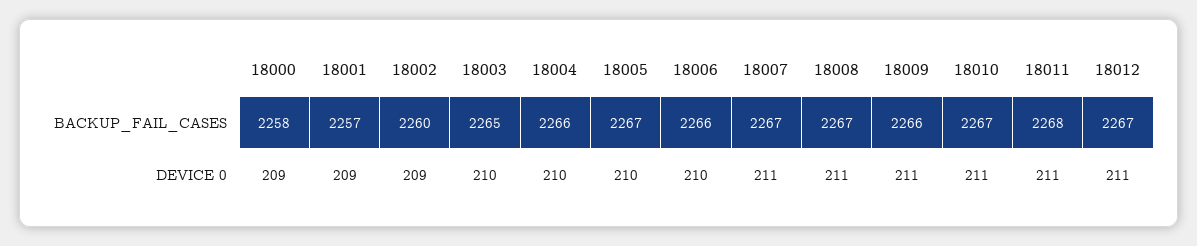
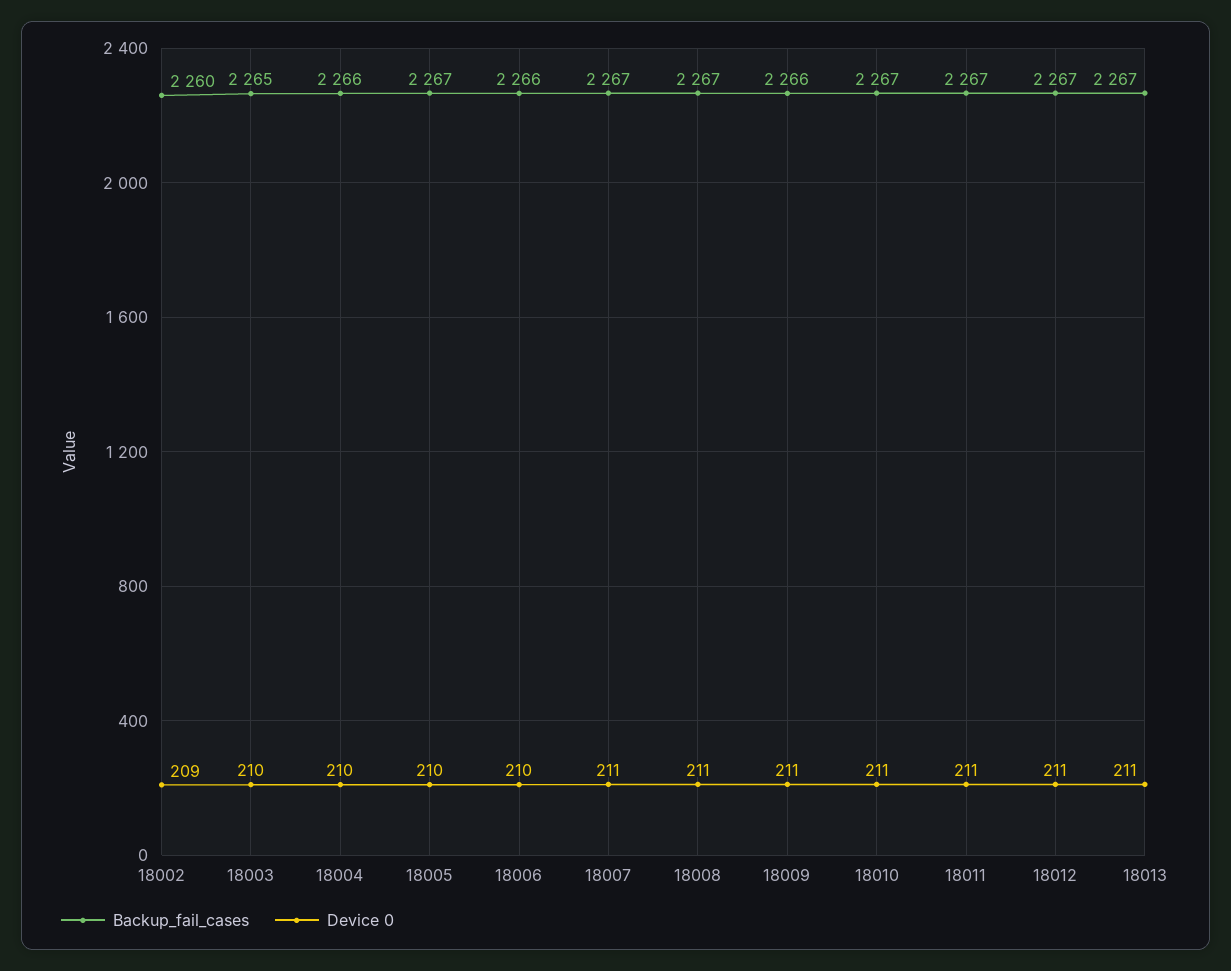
BACKUP_FAIL_CASES, 18000: 2258 -> none
BACKUP_FAIL_CASES, 18001: 2257 -> none
BACKUP_FAIL_CASES, 18011: 2268 -> 2267
DEVICE 0, 18000: 209 -> none
DEVICE 0, 18001: 209 -> none
BACKUP_FAIL_CASES, 18013: none -> 2267
DEVICE 0, 18013: none -> 211

